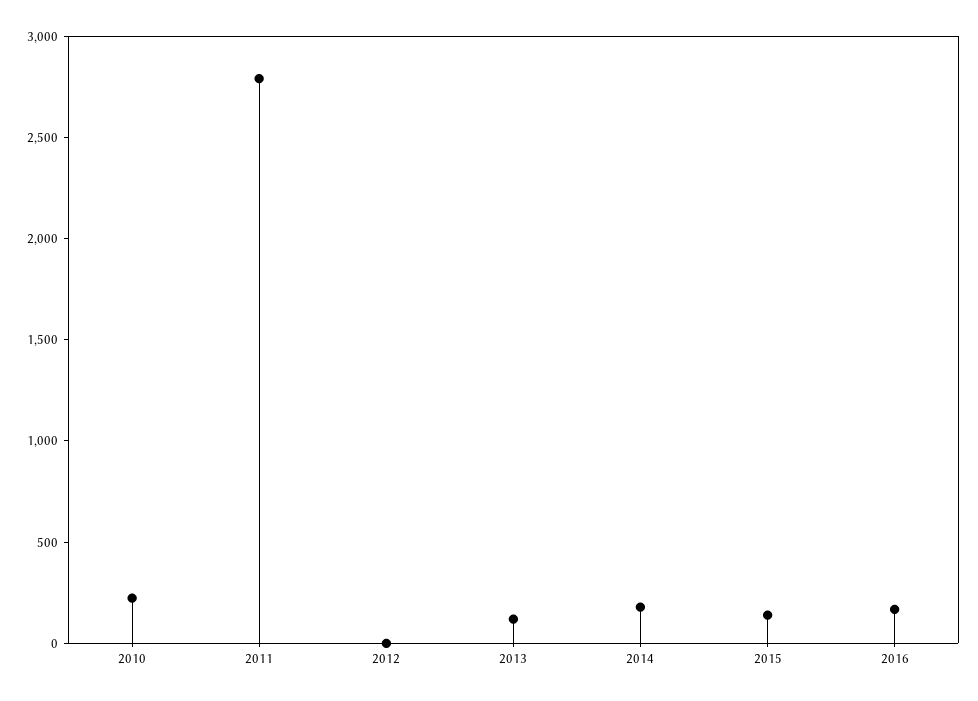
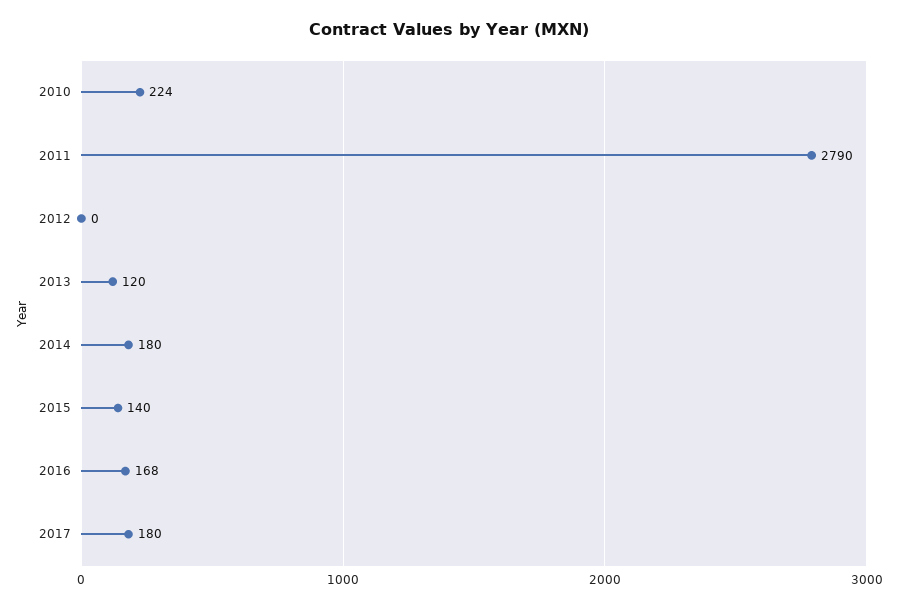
2017: none -> 180

